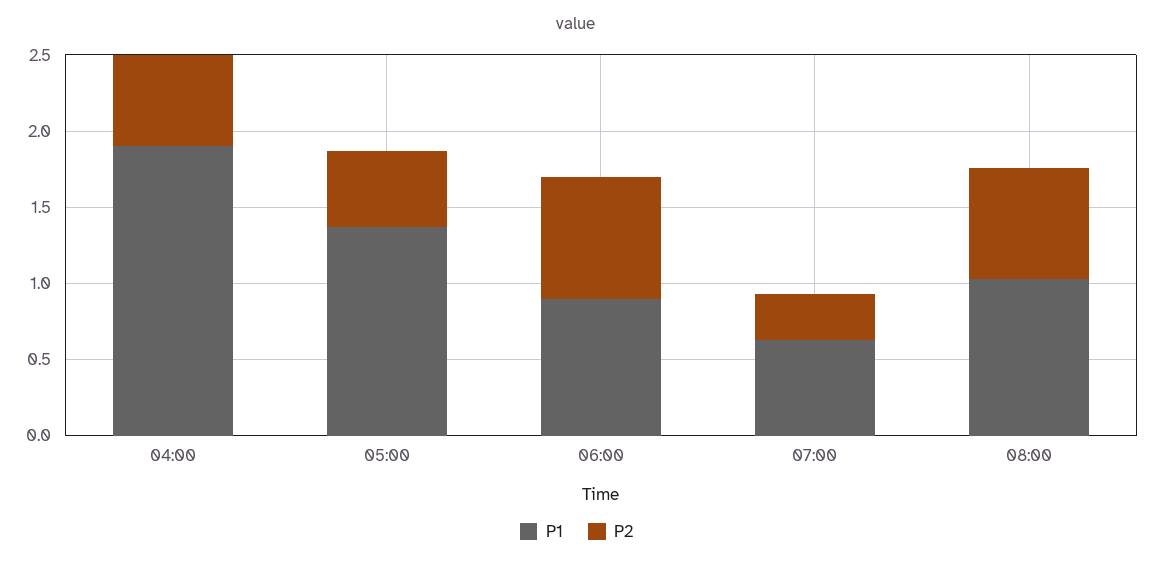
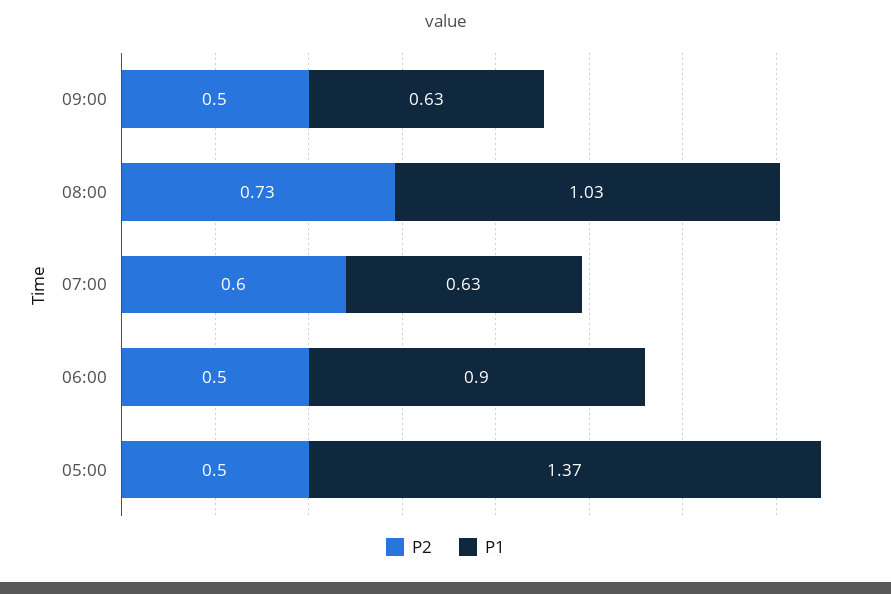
P1, 04:00: 1.9 -> none
P2, 04:00: 0.6 -> none
P2, 06:00: 0.8 -> 0.5
P2, 07:00: 0.3 -> 0.6
P2, 09:00: none -> 0.5
P1, 09:00: none -> 0.63

